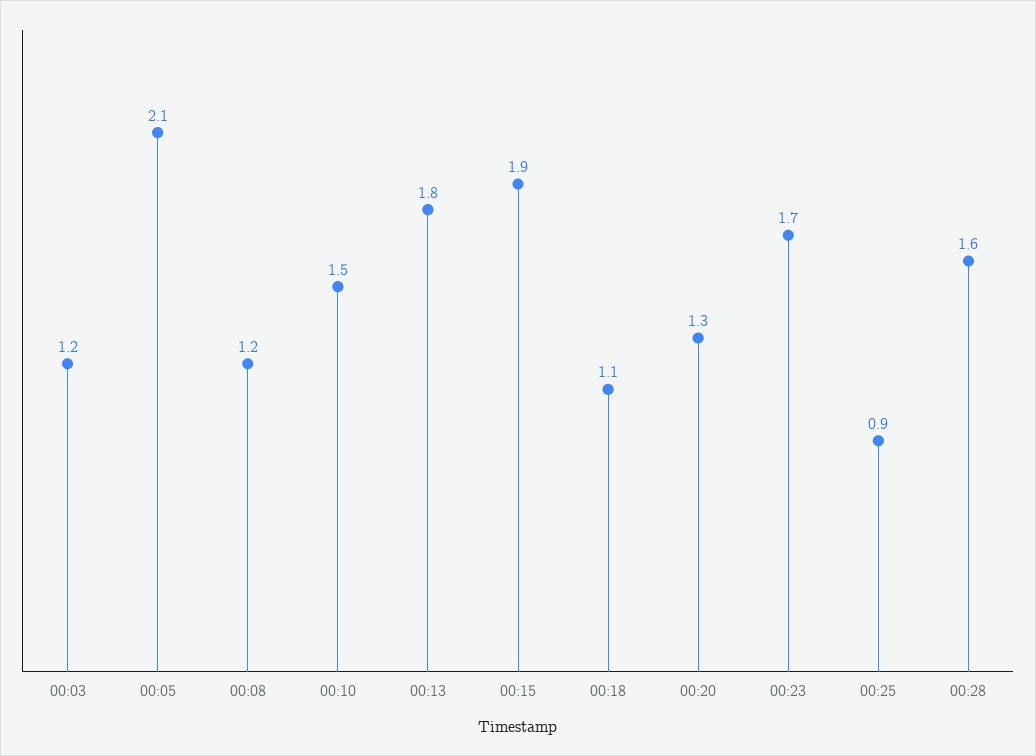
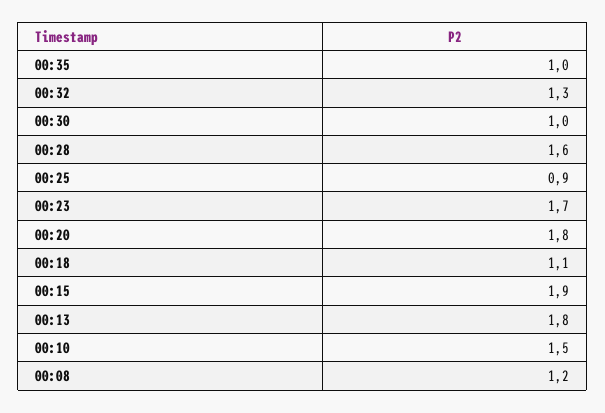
00:03: 1.2 -> none
00:05: 2.1 -> none
00:20: 1.3 -> 1.8
00:35: none -> 1
00:32: none -> 1.3
00:30: none -> 1

